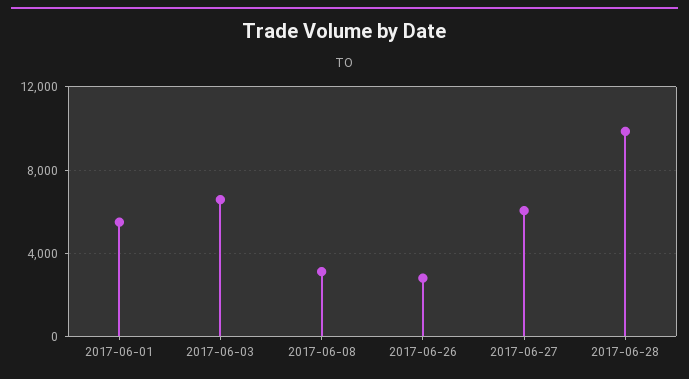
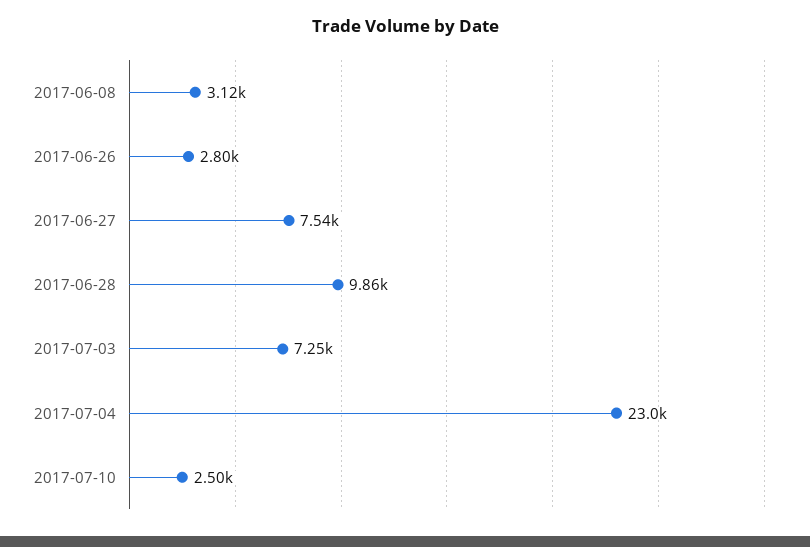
2017-06-01: 5500 -> none
2017-06-03: 6500 -> none
2017-06-27: 6000 -> 7540
2017-07-03: none -> 7250
2017-07-04: none -> 23000
2017-07-10: none -> 2500

